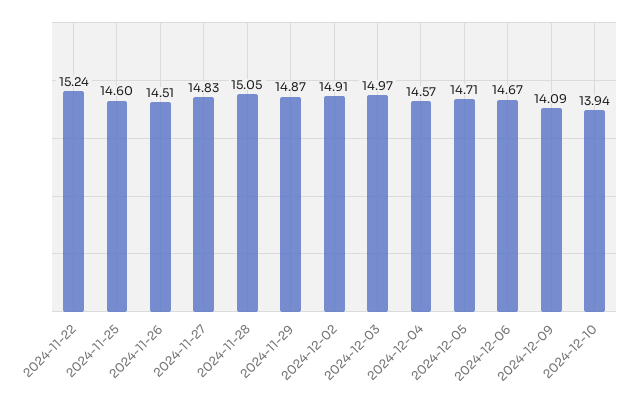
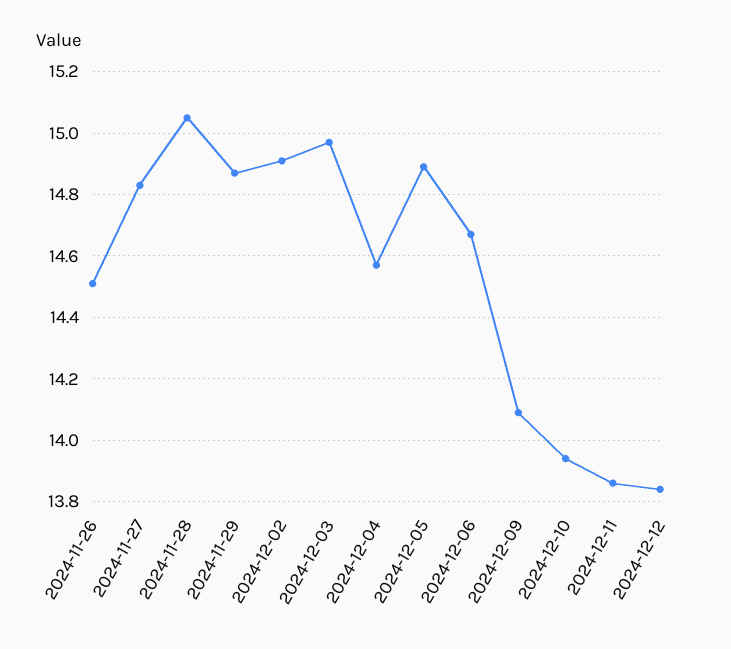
2024-11-22: 15.24 -> none
2024-11-25: 14.6 -> none
2024-12-05: 14.71 -> 14.9
2024-12-11: none -> 13.85
2024-12-12: none -> 13.85

